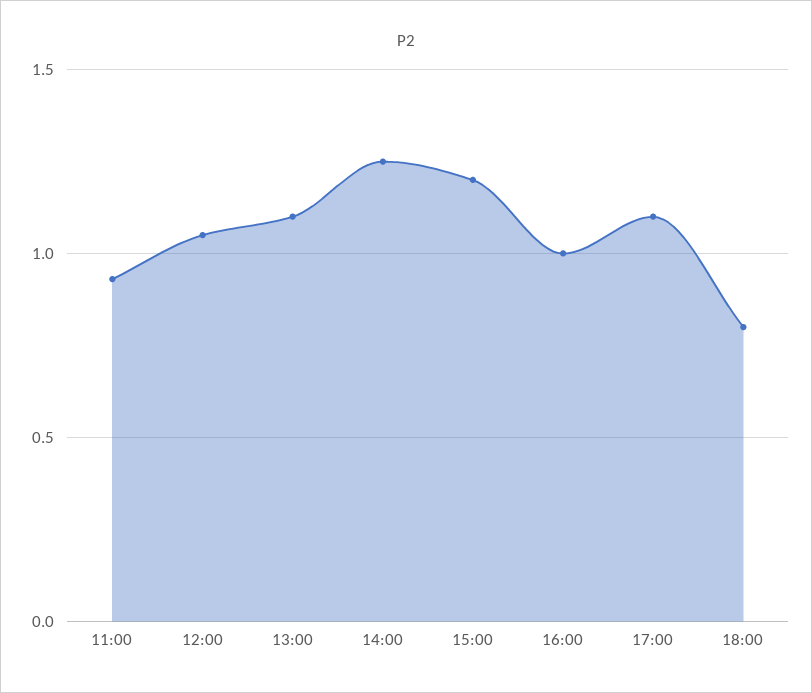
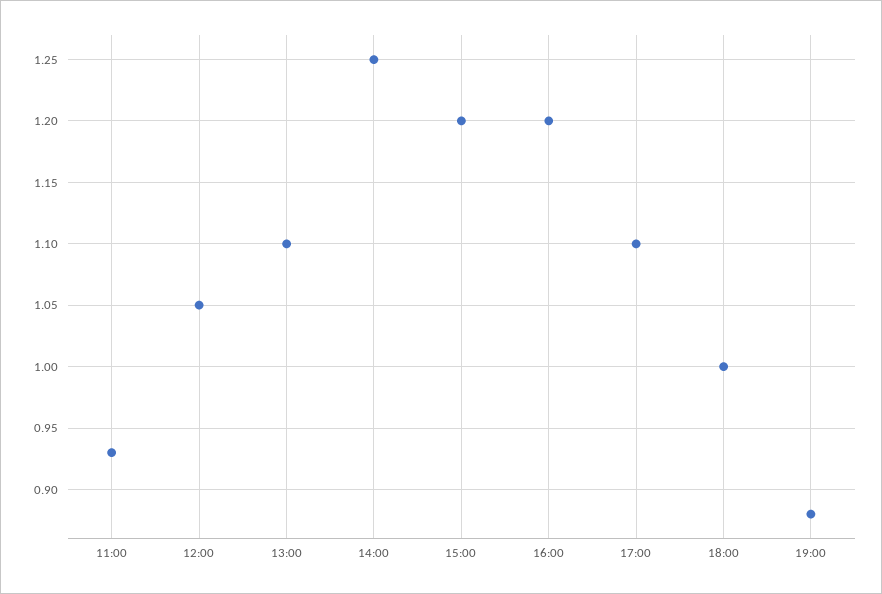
16:00: 1 -> 1.2
18:00: 0.8 -> 1
19:00: none -> 0.88

